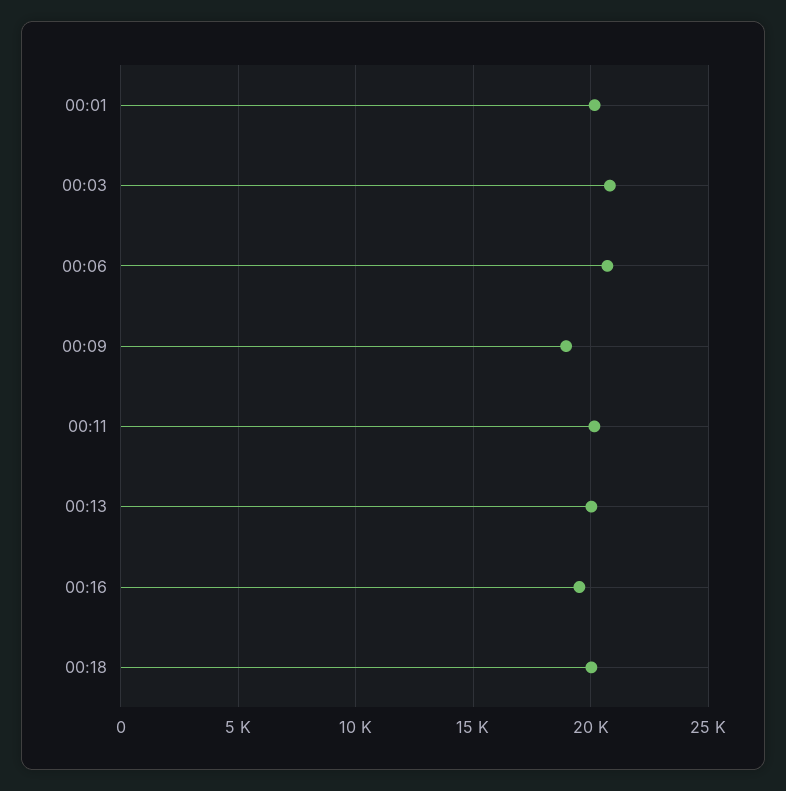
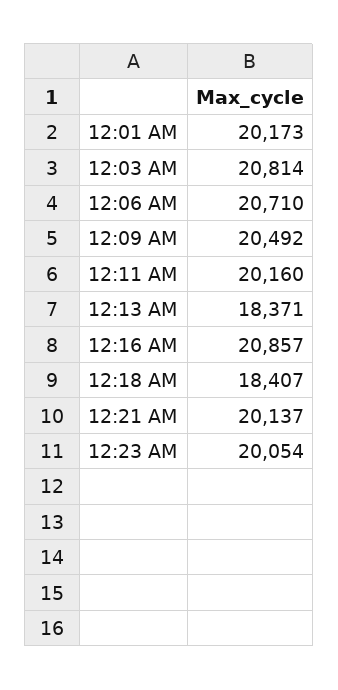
00:09: 19000 -> 20492
00:13: 20000 -> 18371
00:16: 19500 -> 20857
00:18: 20000 -> 18407
12:21 AM: none -> 20137
12:23 AM: none -> 20054

